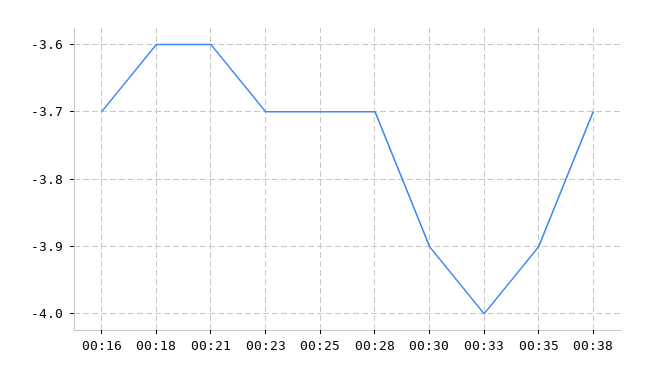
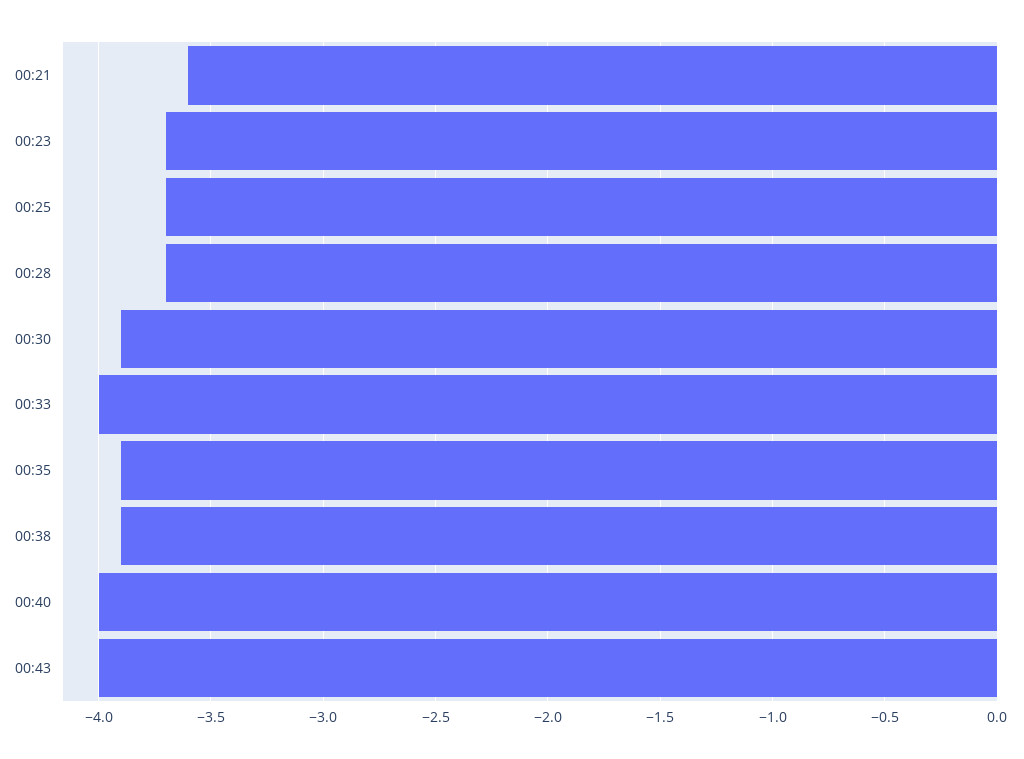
00:16: -3.7 -> none
00:18: -3.6 -> none
00:38: -3.7 -> -3.9
00:40: none -> -4
00:43: none -> -4

